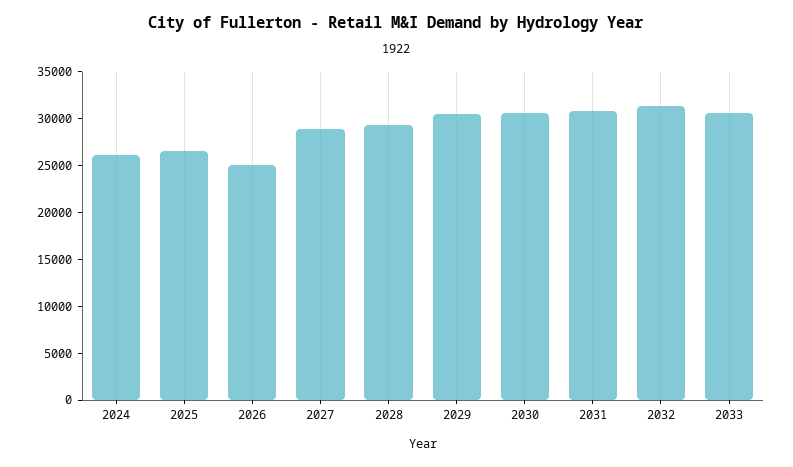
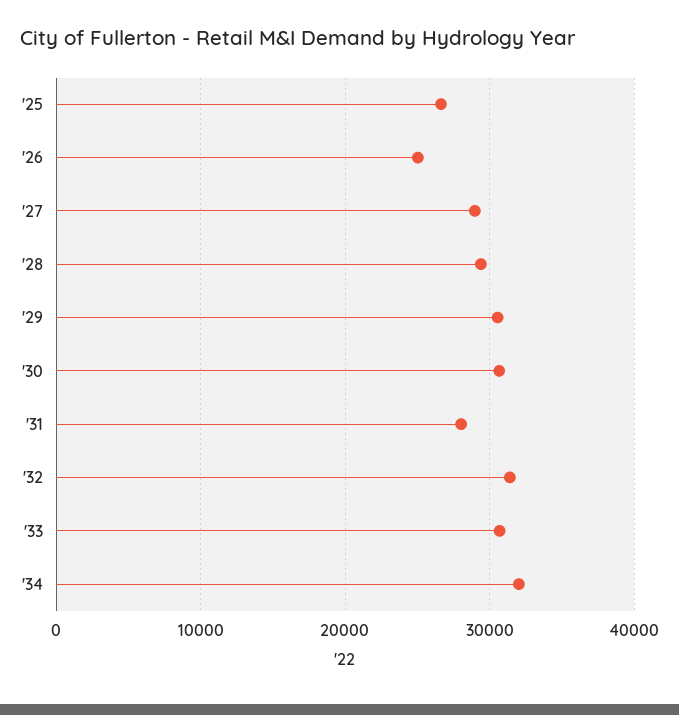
2024: 26000 -> none
2031: 31000 -> 28000
'34: none -> 32000

